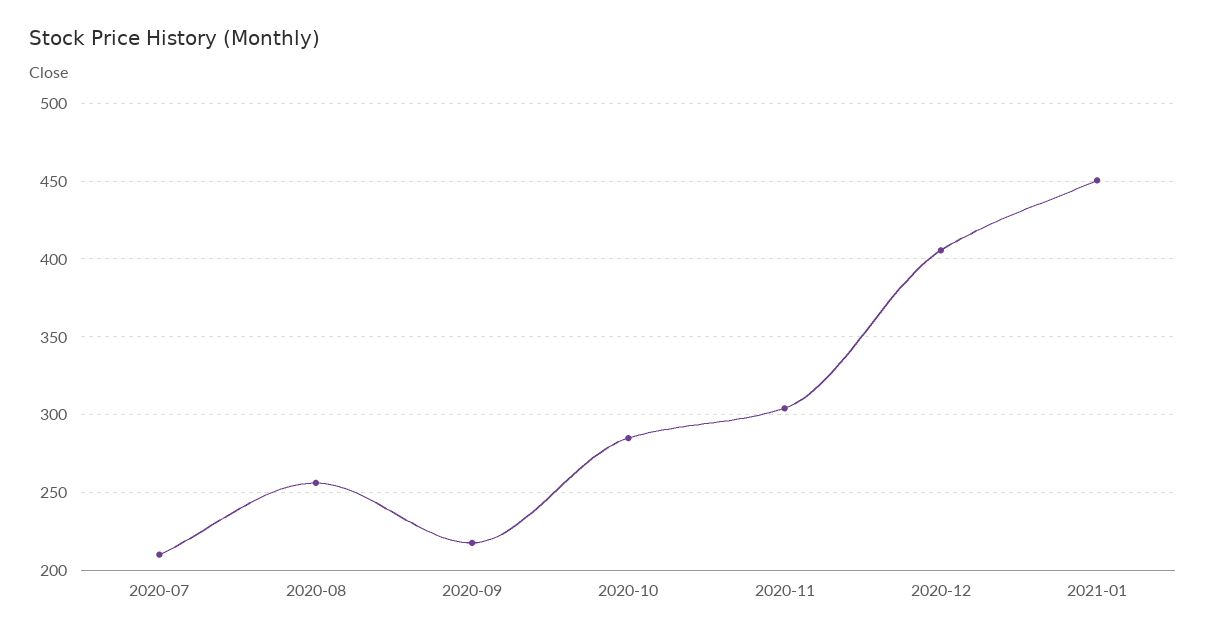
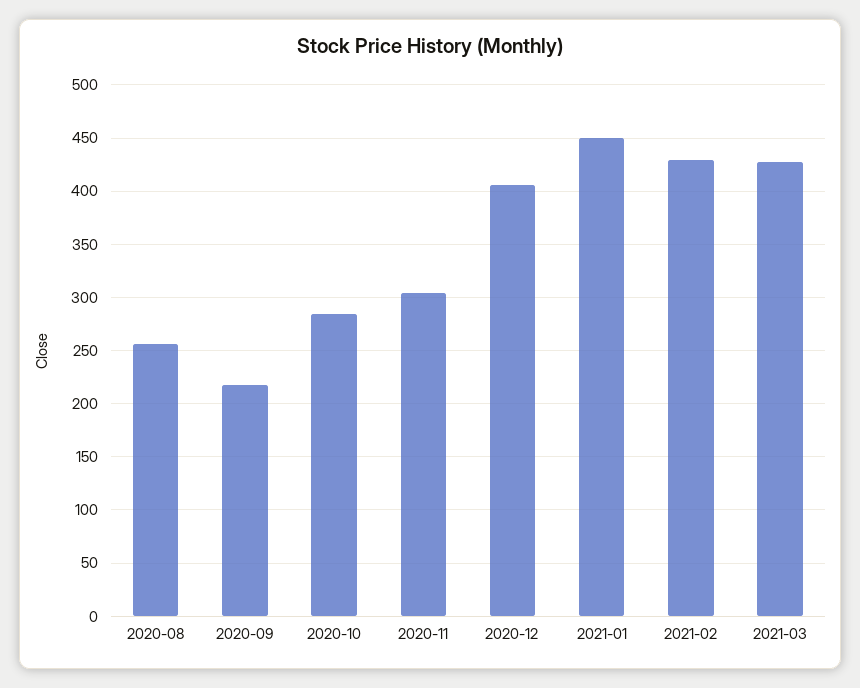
2020-07: 210 -> none
2021-02: none -> 430
2021-03: none -> 430

